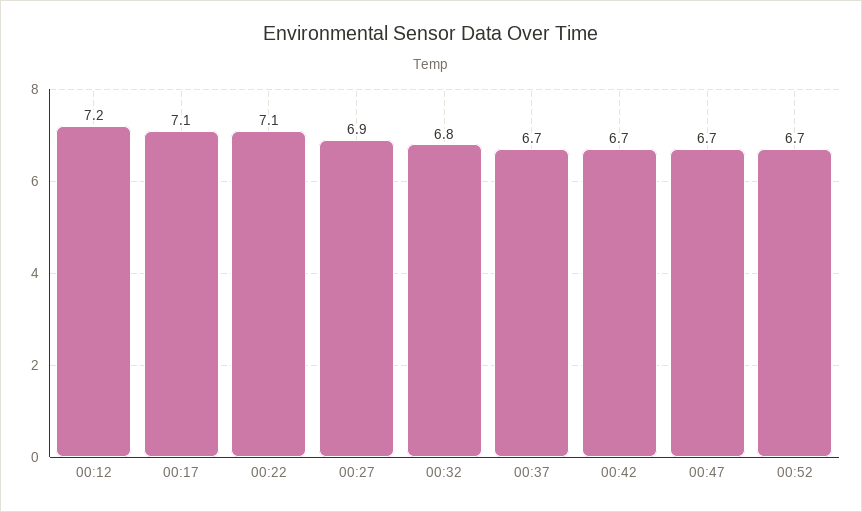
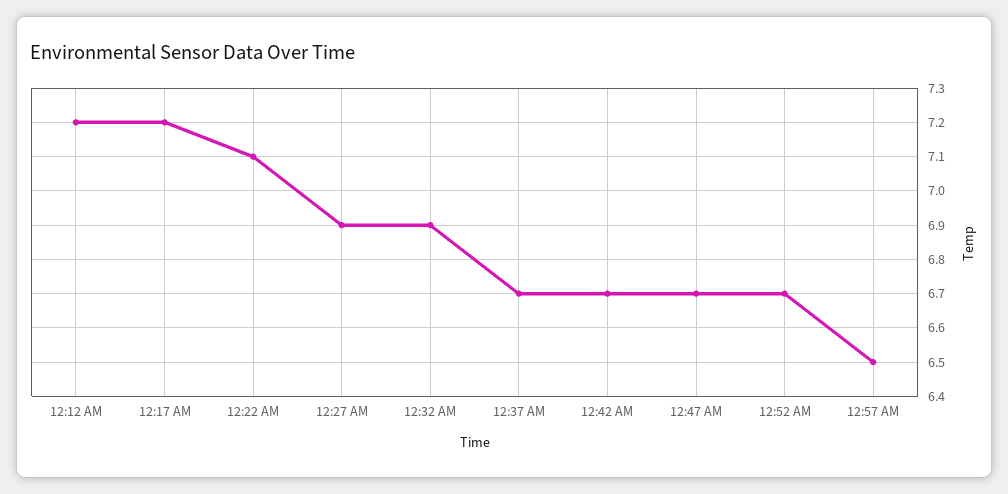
00:17: 7.1 -> 7.2
00:32: 6.8 -> 6.9
12:57 AM: none -> 6.5

